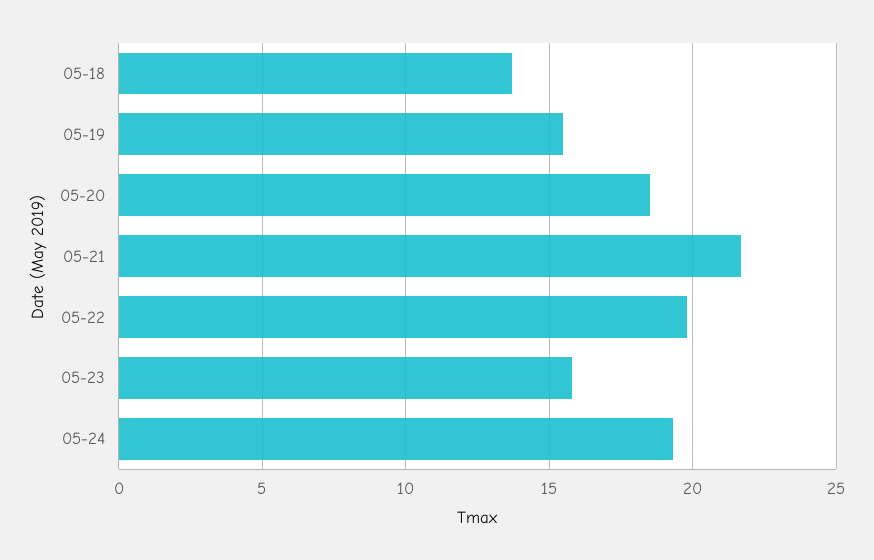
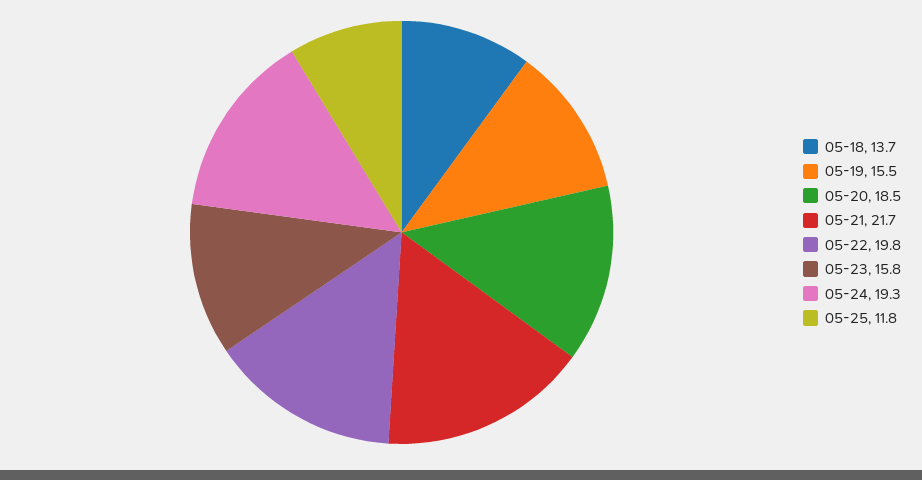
05-25: none -> 11.8

